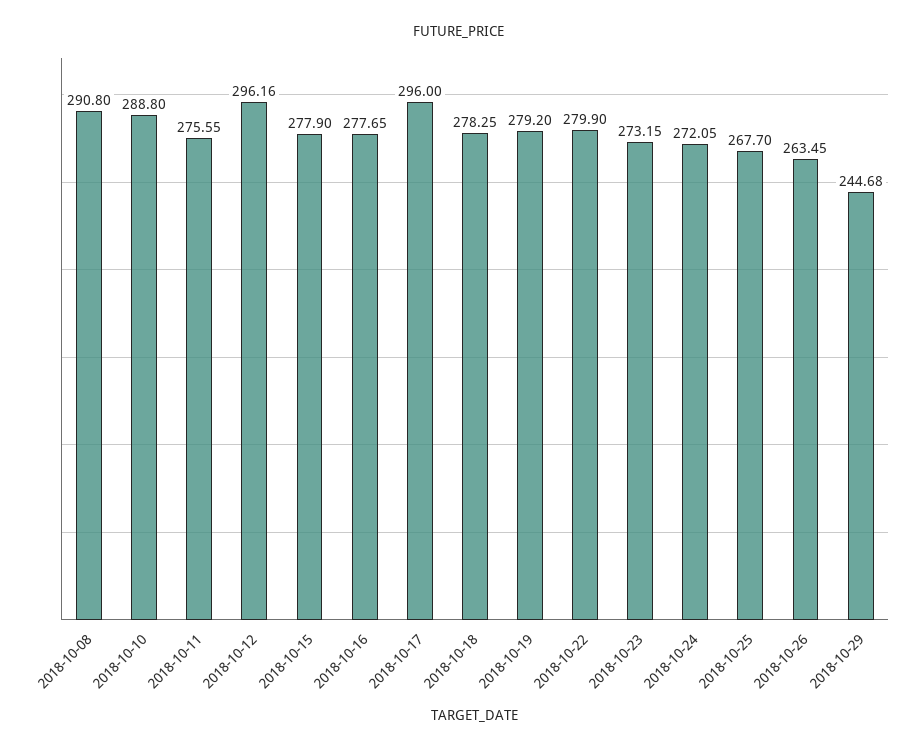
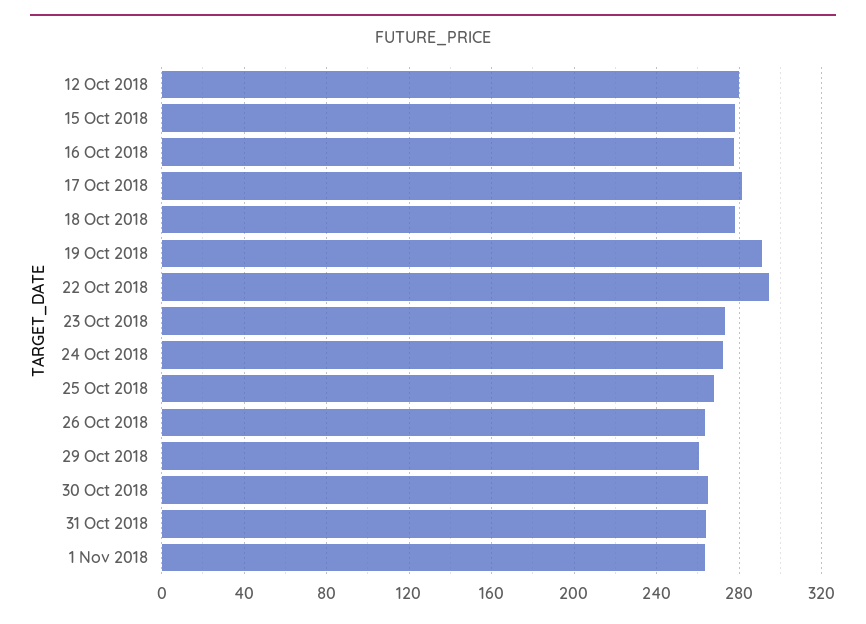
2018-10-08: 290.8 -> none
2018-10-10: 288.8 -> none
2018-10-11: 275.55 -> none
2018-10-12: 296.16 -> 280
2018-10-17: 296 -> 280
2018-10-19: 279.2 -> 290
2018-10-22: 279.9 -> 295
2018-10-29: 244.68 -> 260
30 Oct 2018: none -> 265
31 Oct 2018: none -> 265
1 Nov 2018: none -> 265

